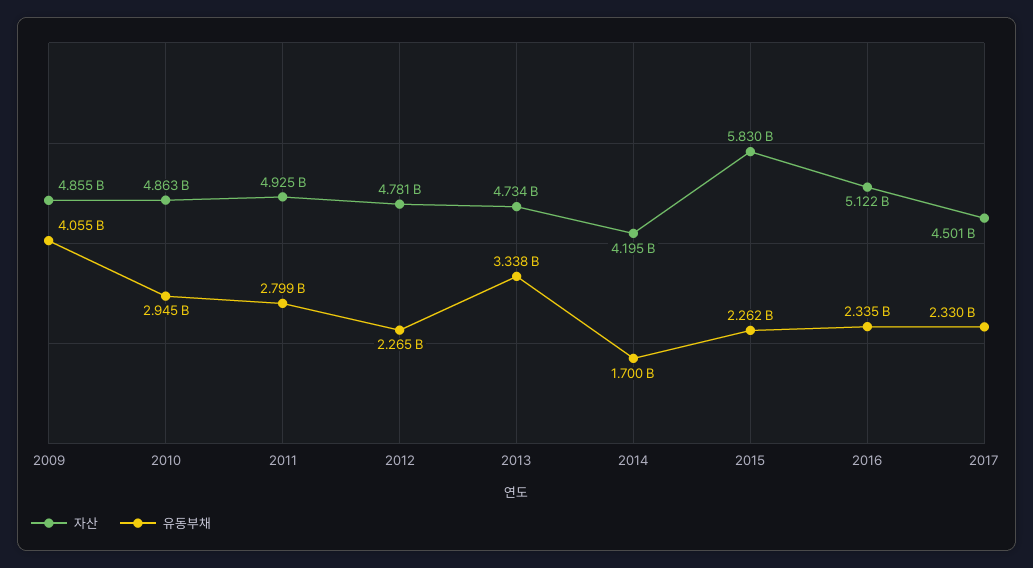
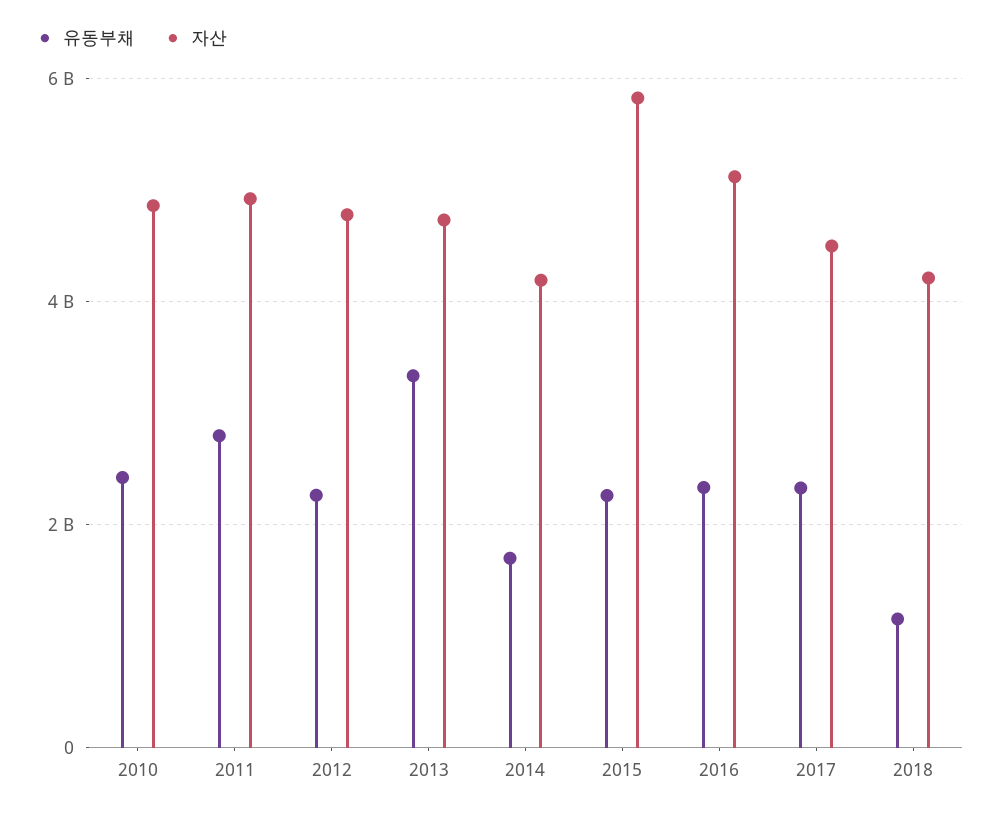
자산, 2009: 4855000000 -> none
유동부채, 2009: 4055000000 -> none
유동부채, 2010: 2945000000 -> 2400000000
유동부채, 2018: none -> 1200000000
자산, 2018: none -> 4200000000

